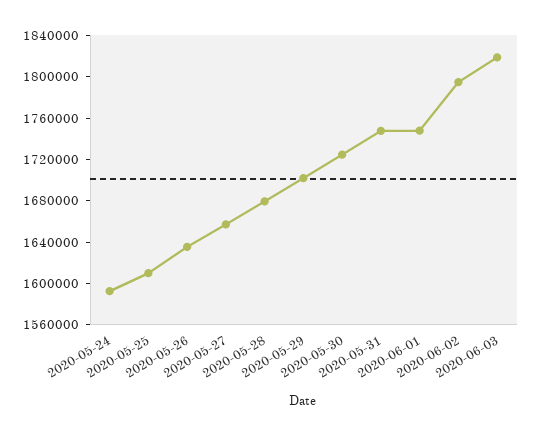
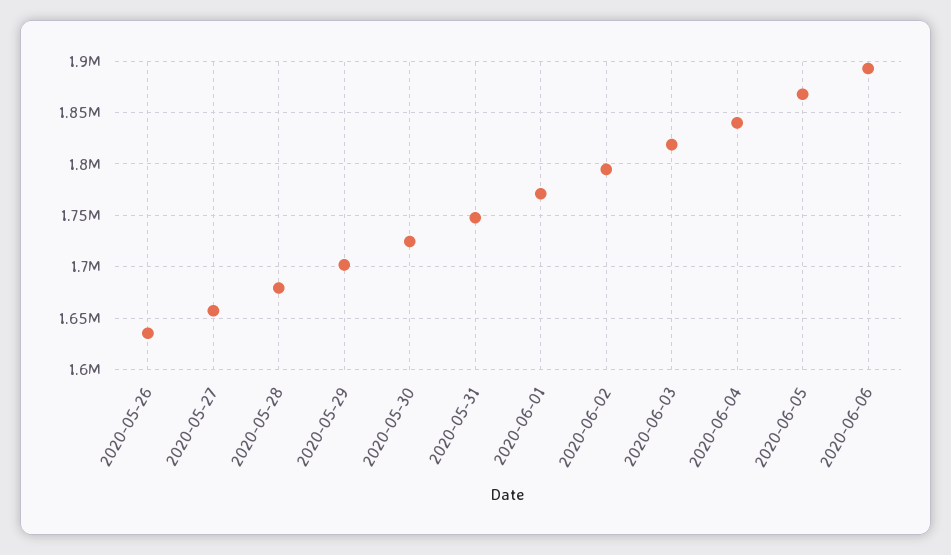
2020-05-24: 1590000 -> none
2020-05-25: 1610000 -> none
2020-06-01: 1750000 -> 1770000
2020-06-04: none -> 1840000
2020-06-05: none -> 1870000
2020-06-06: none -> 1890000

